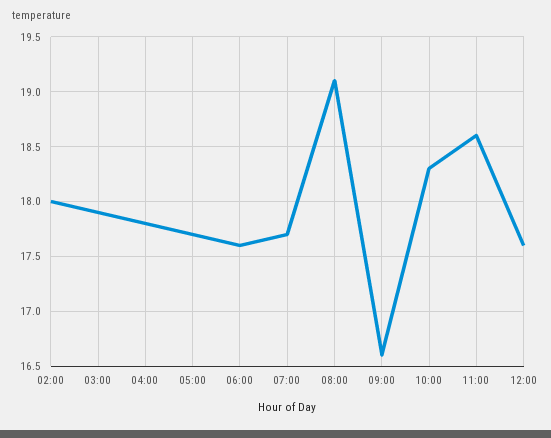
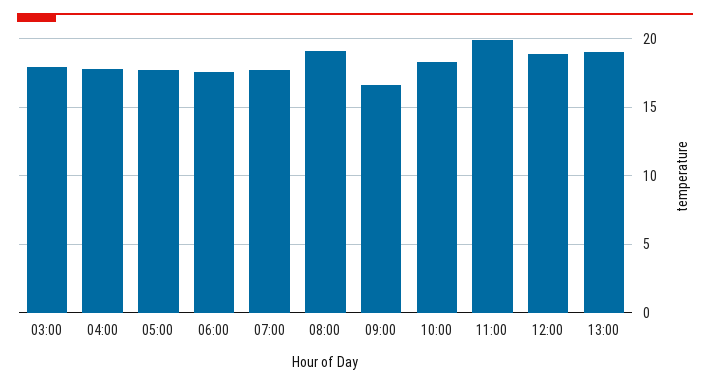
02:00: 18 -> none
11:00: 18.6 -> 20
12:00: 17.6 -> 19
13:00: none -> 19

